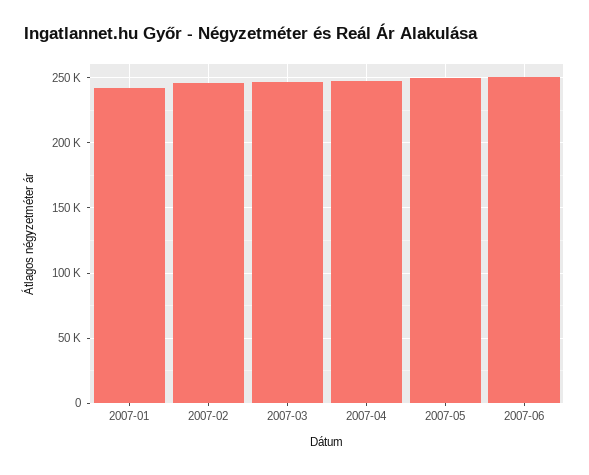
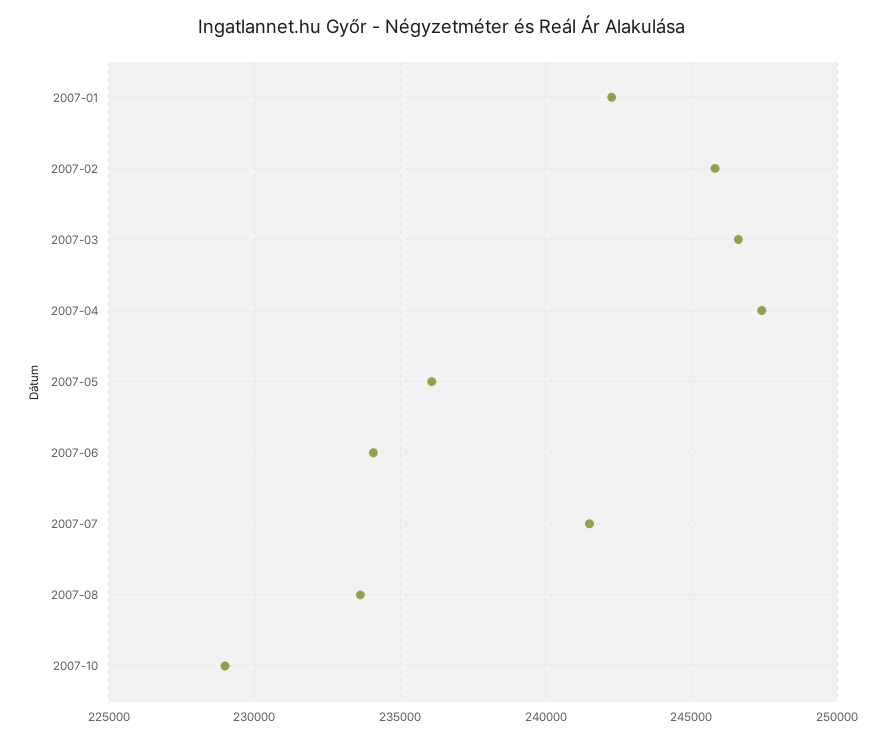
2007-05: 250000 -> 236000
2007-06: 250000 -> 234000
2007-07: none -> 241500
2007-08: none -> 233500
2007-10: none -> 229000

